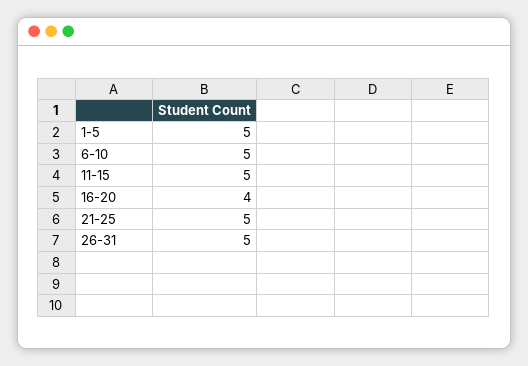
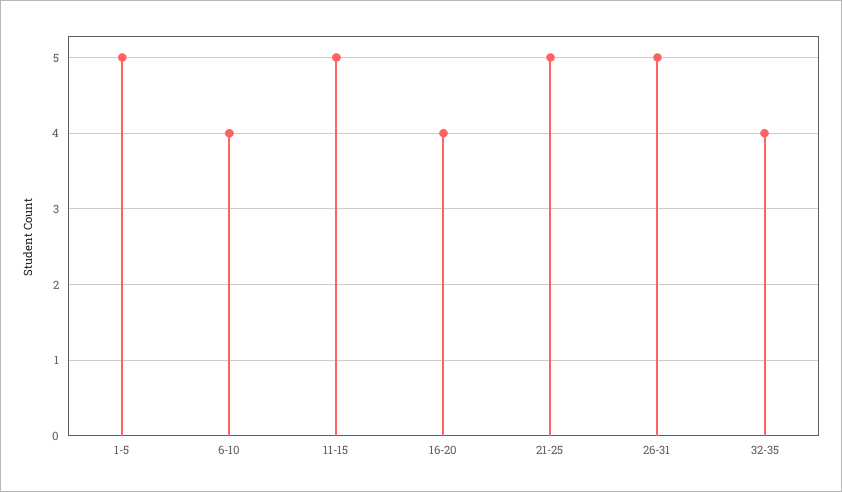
6-10: 5 -> 4
32-35: none -> 4

